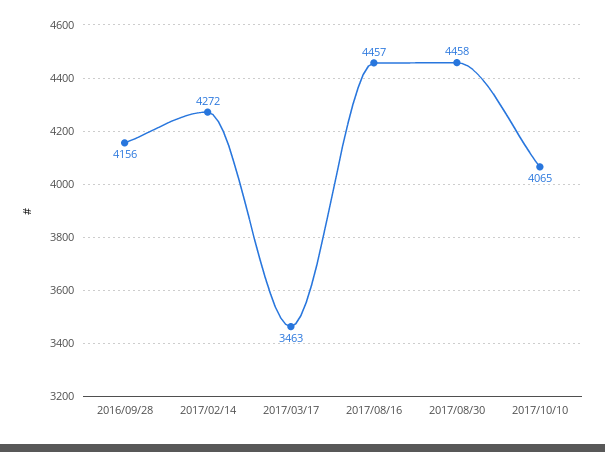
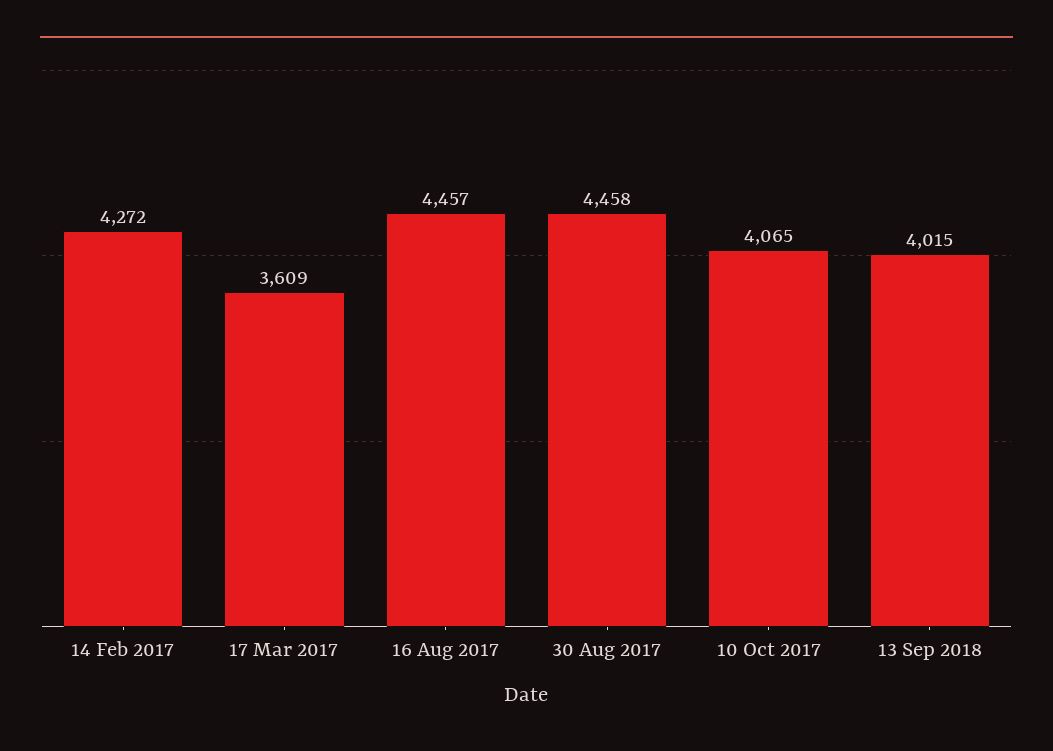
2016/09/28: 4156 -> none
2017/03/17: 3463 -> 3609
13 Sep 2018: none -> 4015

